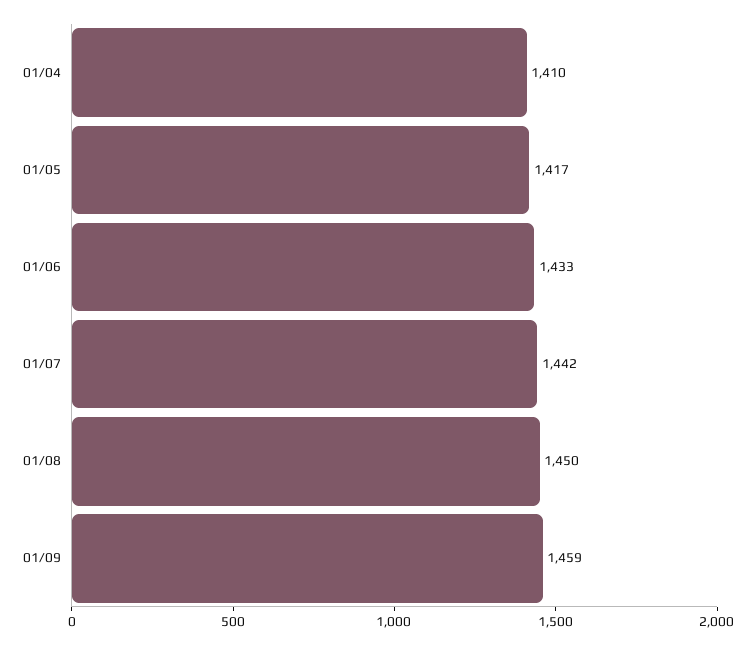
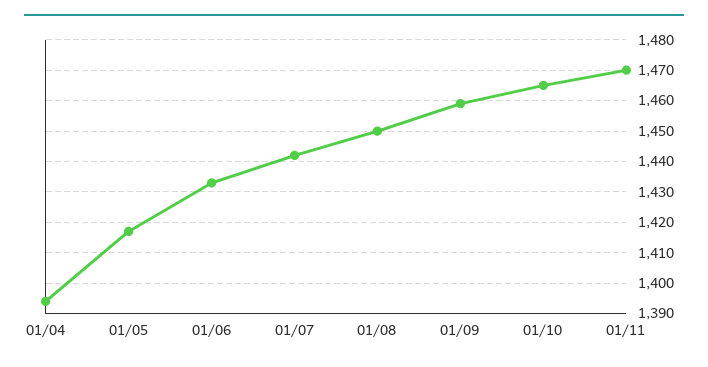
01/04: 1410 -> 1395
01/10: none -> 1465
01/11: none -> 1470

